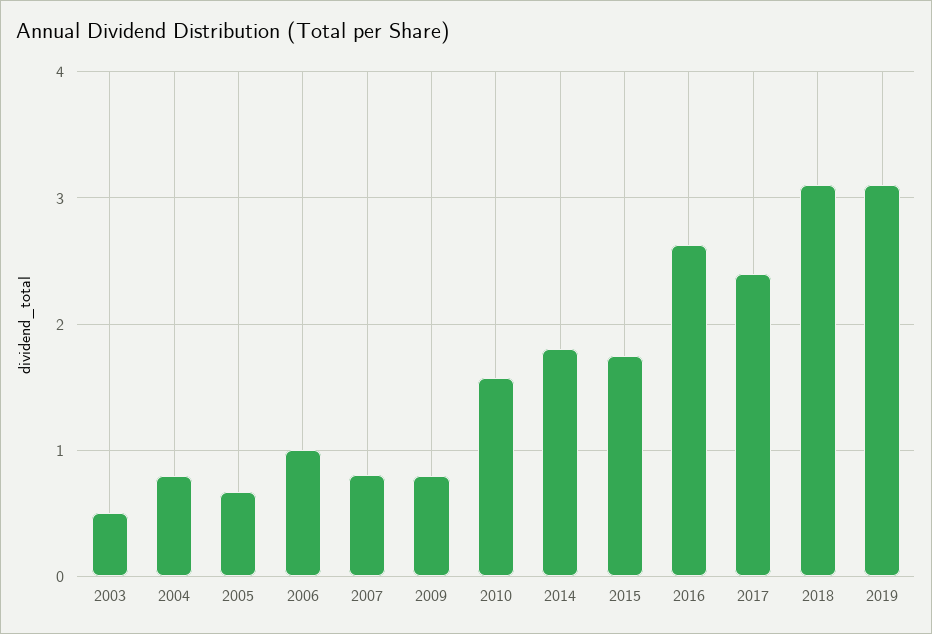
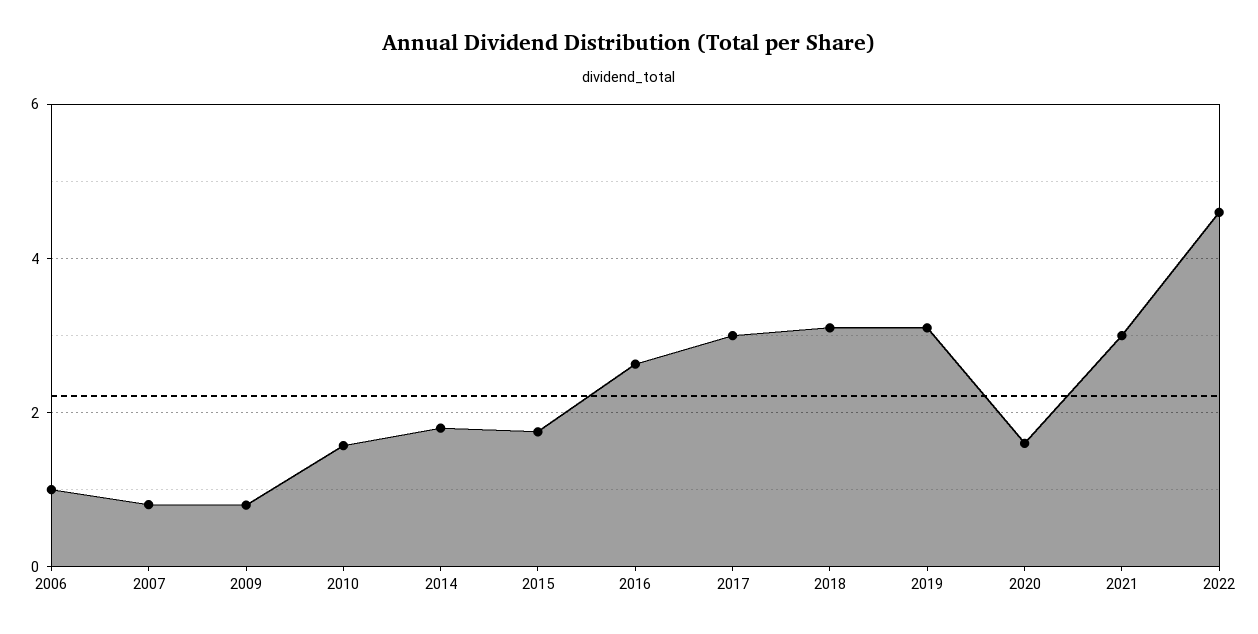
2003: 0.5 -> none
2004: 0.8 -> none
2005: 0.7 -> none
2017: 2.4 -> 3
2020: none -> 1.6
2021: none -> 3
2022: none -> 4.6

